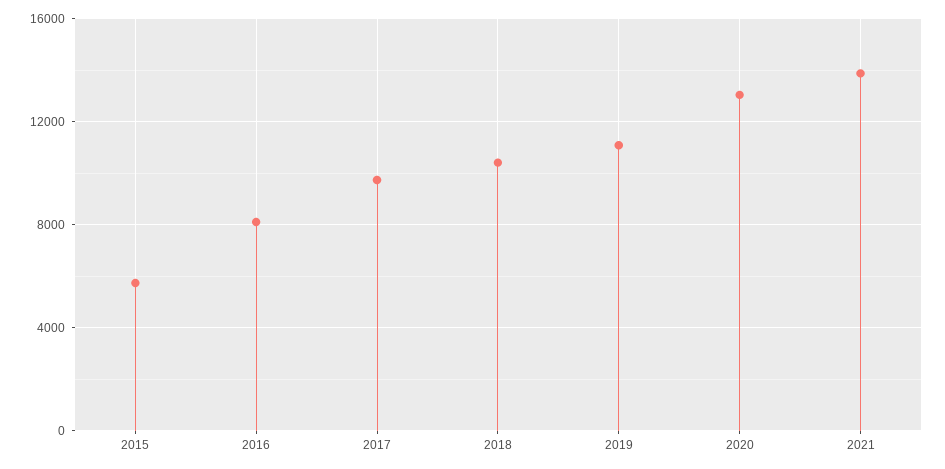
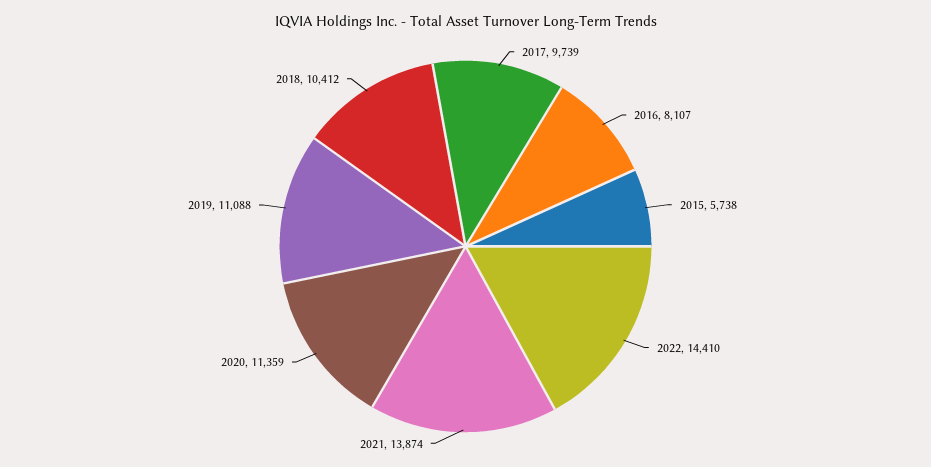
2020: 13000 -> 11359
2022: none -> 14410

